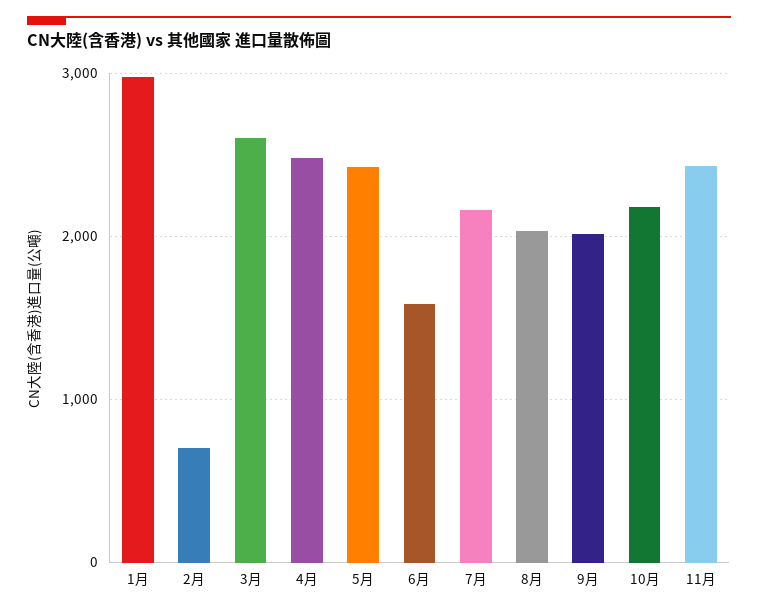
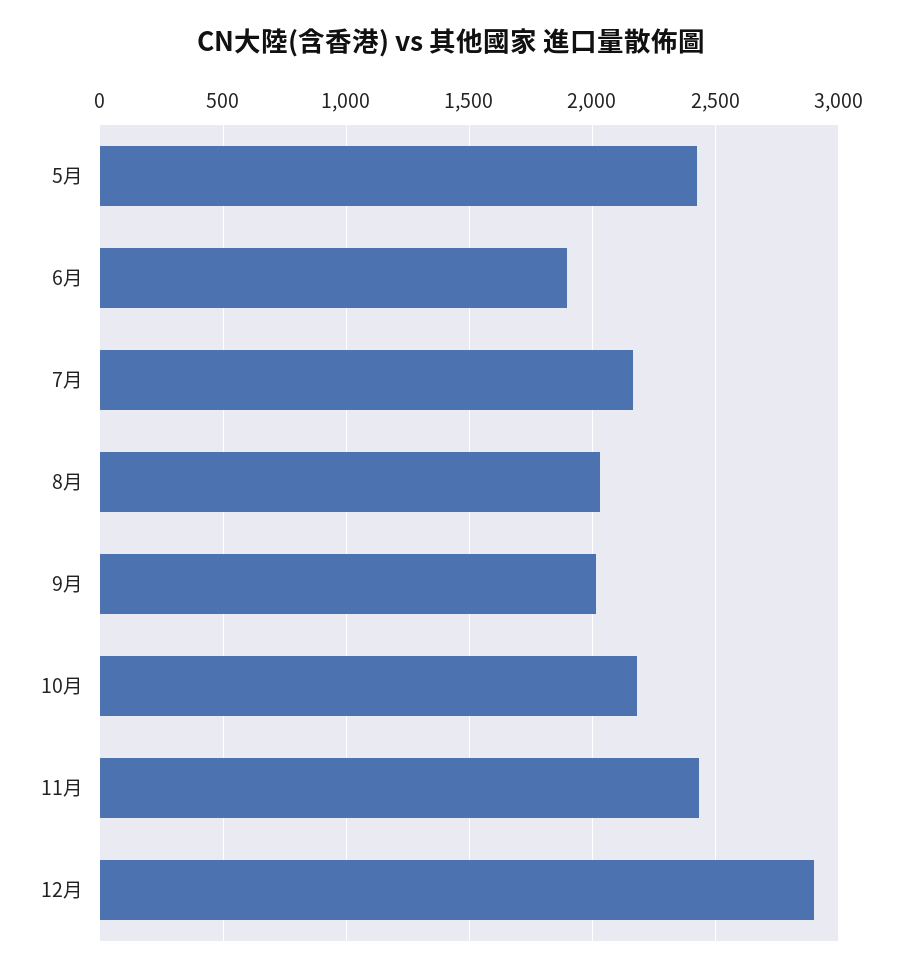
1月: 3000 -> none
2月: 700 -> none
3月: 2600 -> none
4月: 2500 -> none
6月: 1600 -> 1900
12月: none -> 2900

